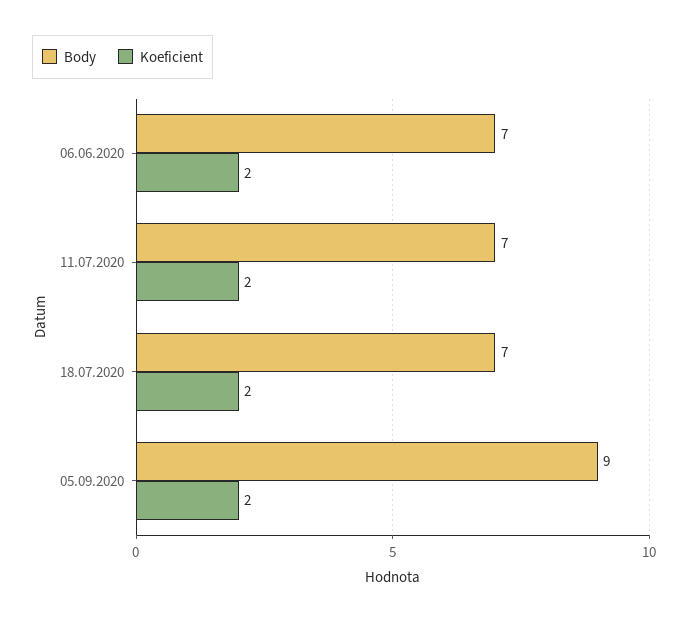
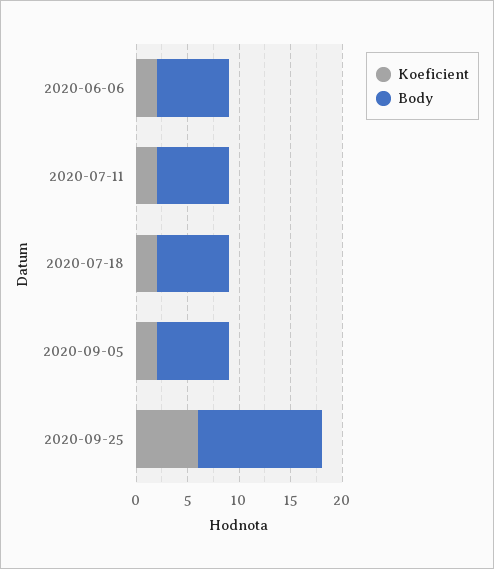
Body, 05.09.2020: 9 -> 7
Koeficient, 2020-09-25: none -> 6
Body, 2020-09-25: none -> 12

